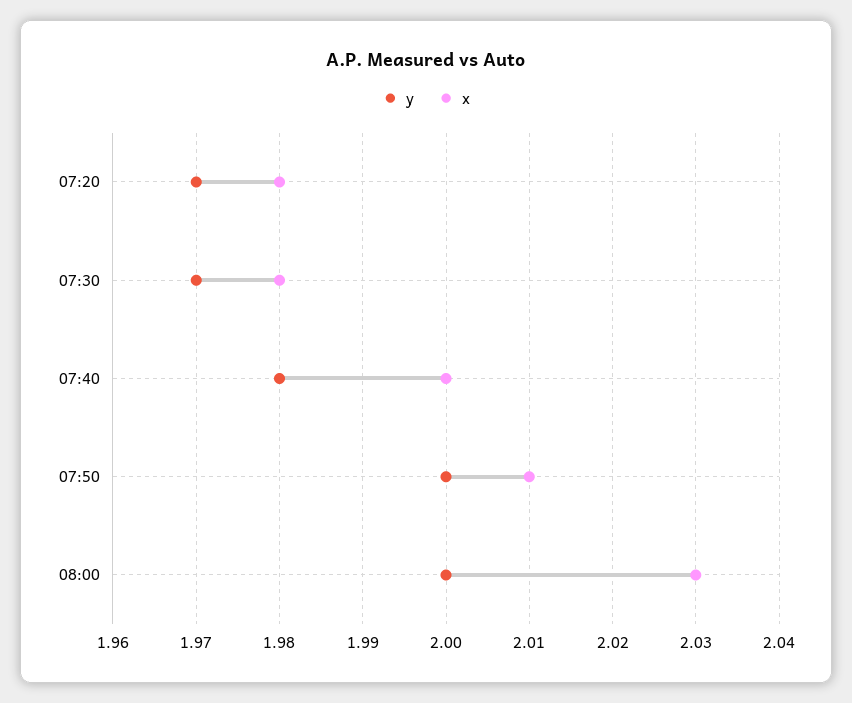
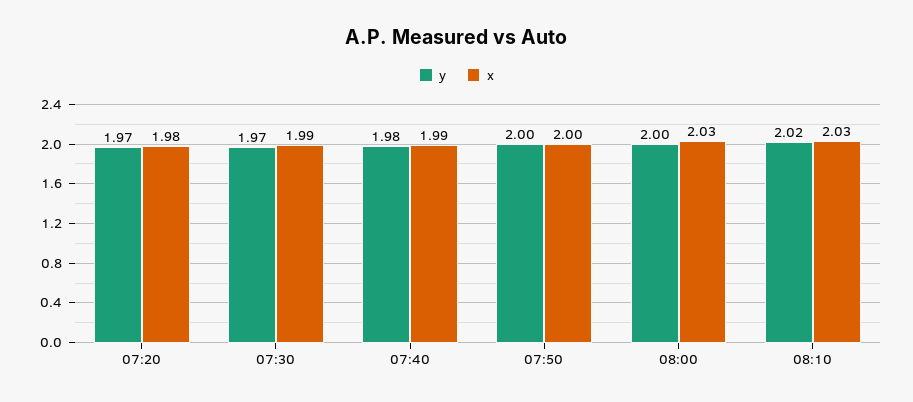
x, 07:30: 1.98 -> 1.99
x, 07:40: 2 -> 1.99
x, 07:50: 2.01 -> 2
y, 08:10: none -> 2.02
x, 08:10: none -> 2.03

